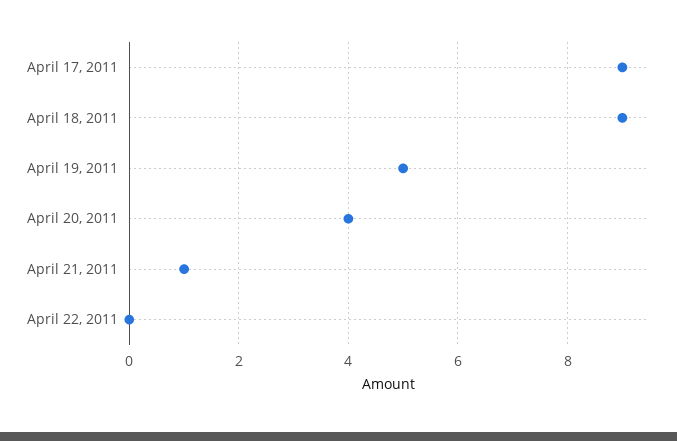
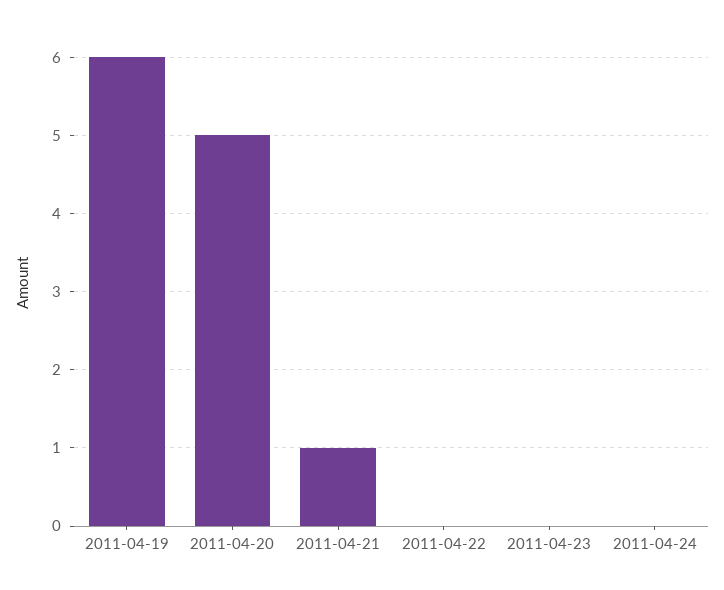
April 17, 2011: 9 -> none
April 18, 2011: 9 -> none
April 19, 2011: 5 -> 6
April 20, 2011: 4 -> 5
2011-04-23: none -> 0
2011-04-24: none -> 0

